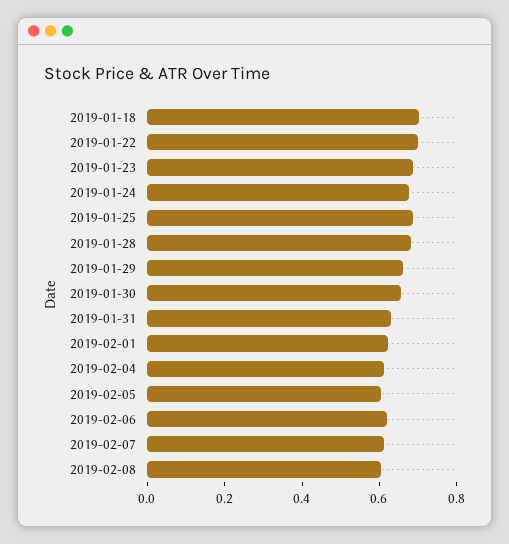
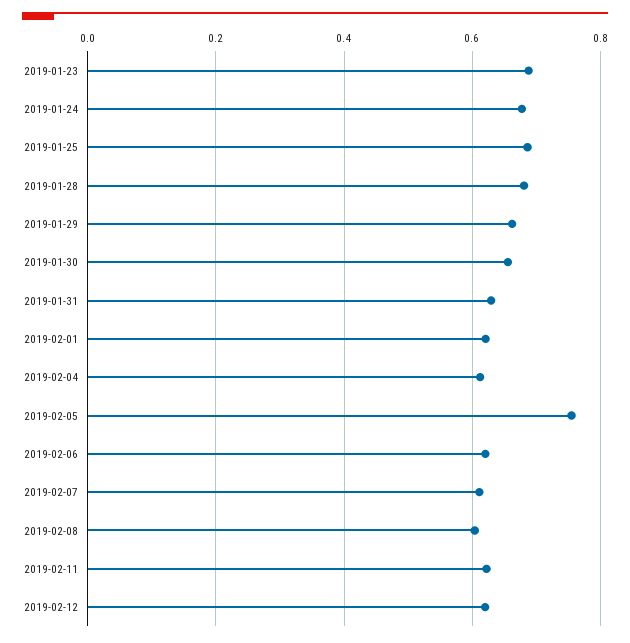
2019-01-18: 0.7 -> none
2019-01-22: 0.7 -> none
2019-02-05: 0.6 -> 0.76
2019-02-11: none -> 0.62
2019-02-12: none -> 0.62

